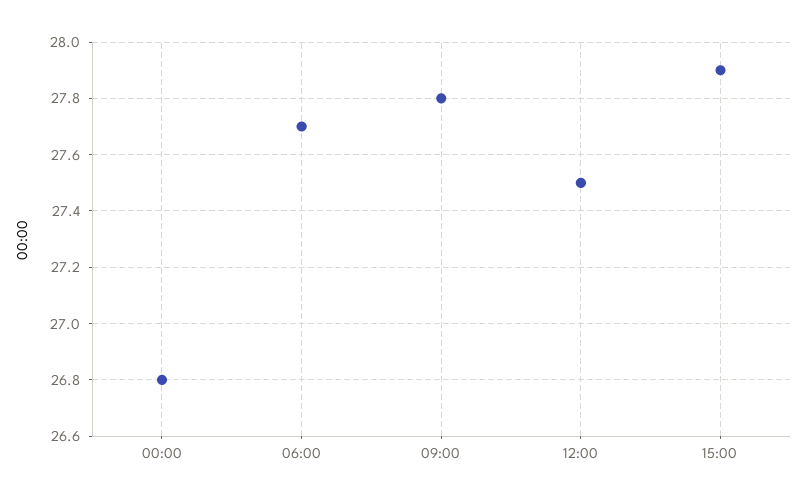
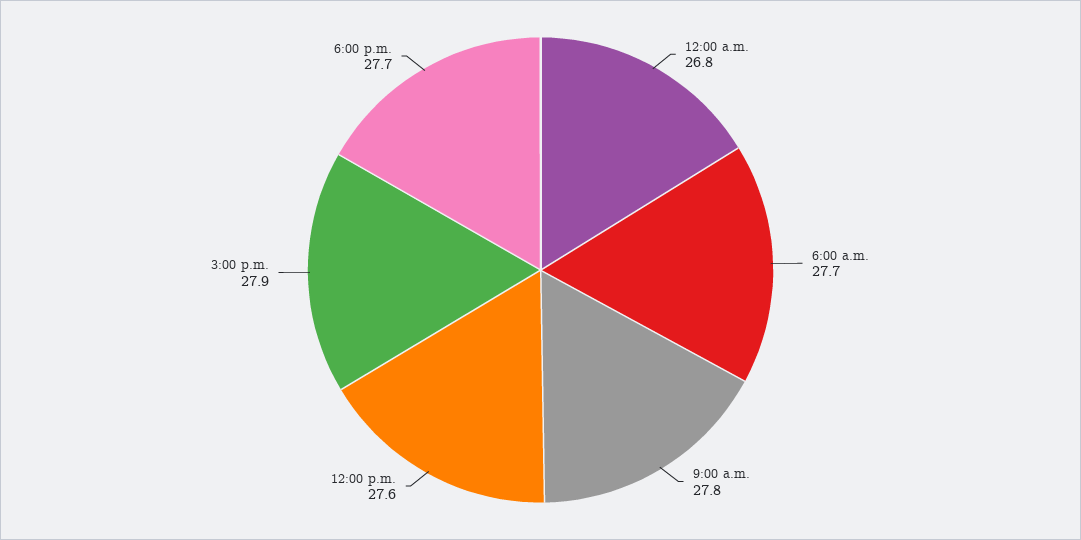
12:00: 27.5 -> 27.6
6:00 p.m.: none -> 27.7

